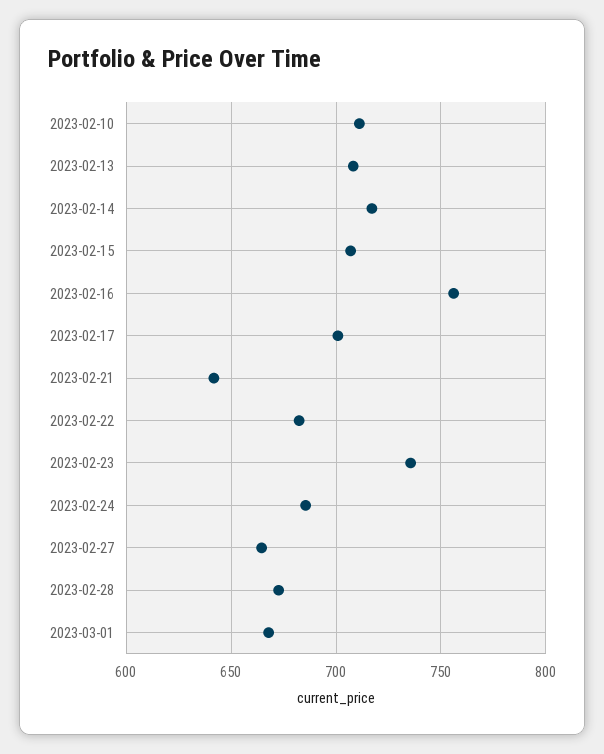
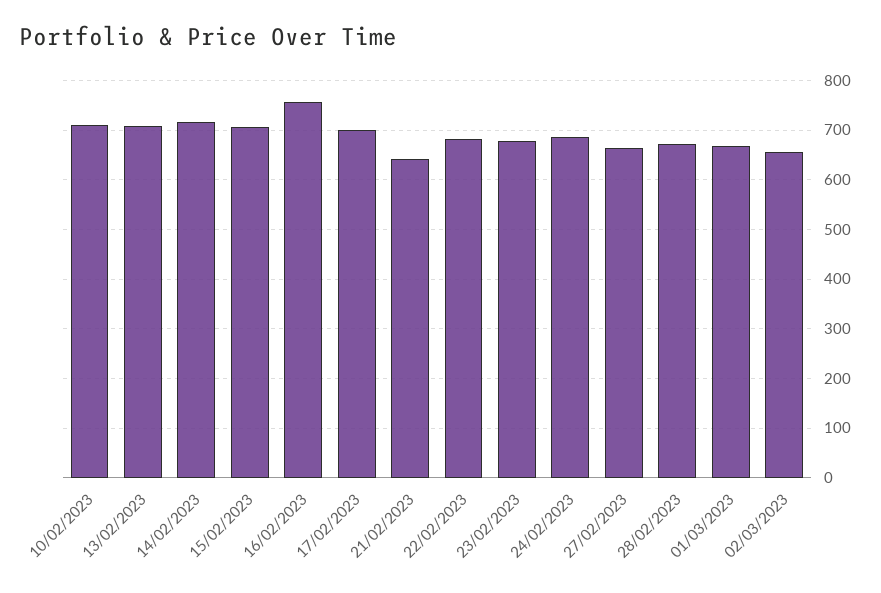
2023-02-23: 735 -> 680
02/03/2023: none -> 660

